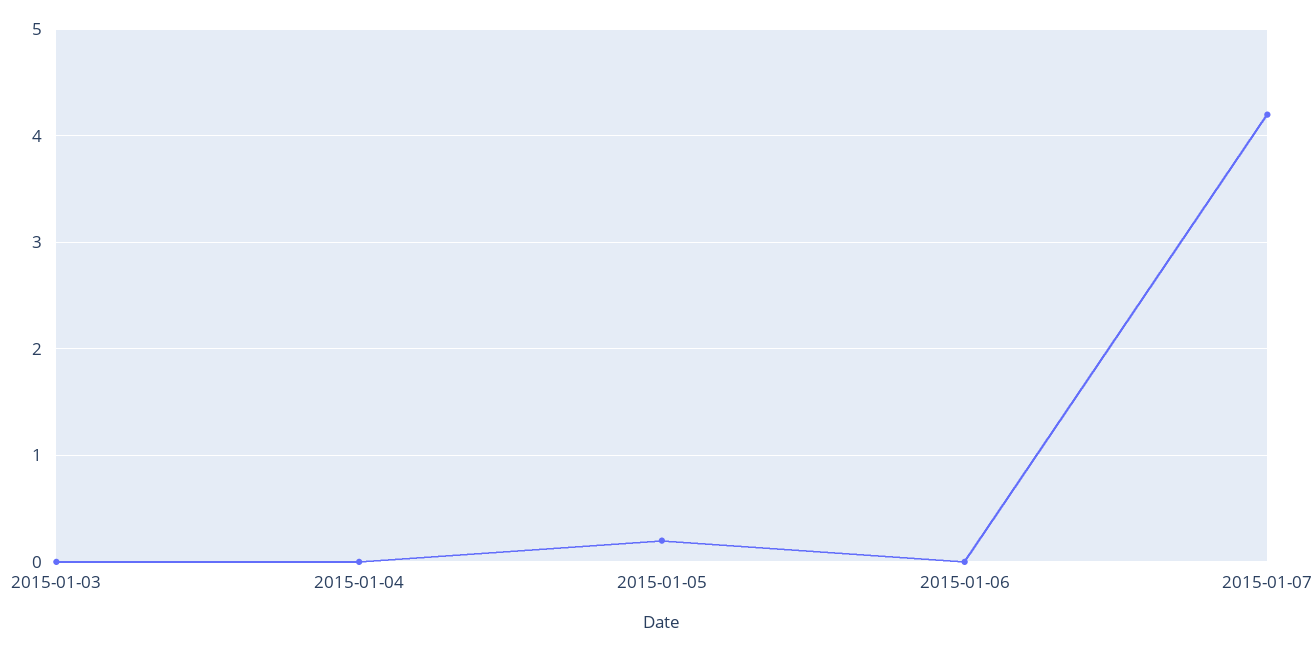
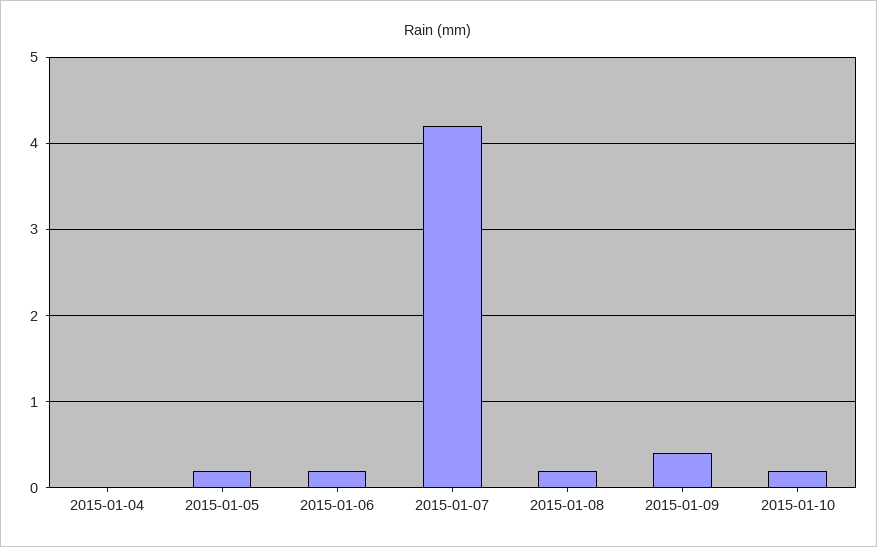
2015-01-03: 0 -> none
2015-01-06: 0 -> 0.2
2015-01-08: none -> 0.2
2015-01-09: none -> 0.4
2015-01-10: none -> 0.2

